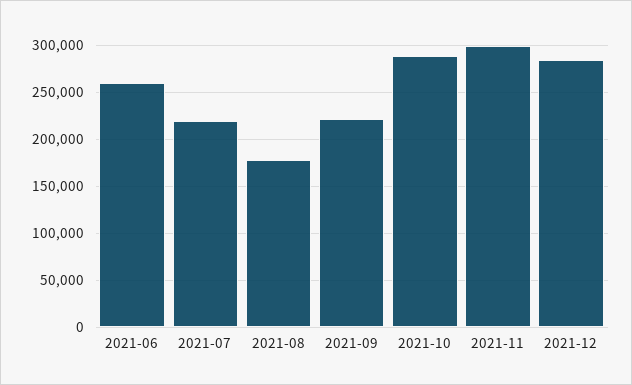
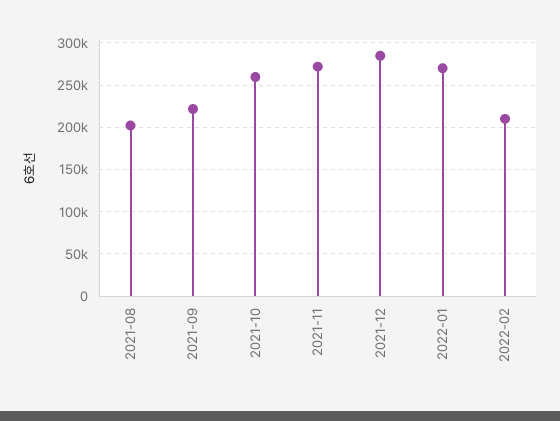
2021-06: 260000 -> none
2021-07: 220000 -> none
2021-08: 180000 -> 200000
2021-10: 290000 -> 260000
2021-11: 300000 -> 270000
2022-01: none -> 270000
2022-02: none -> 210000

